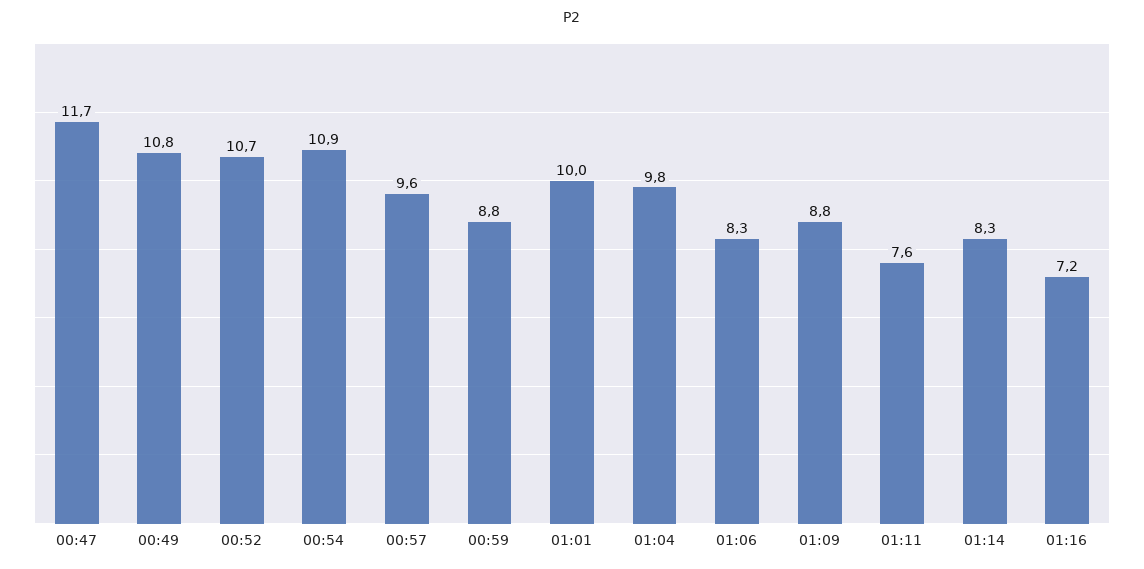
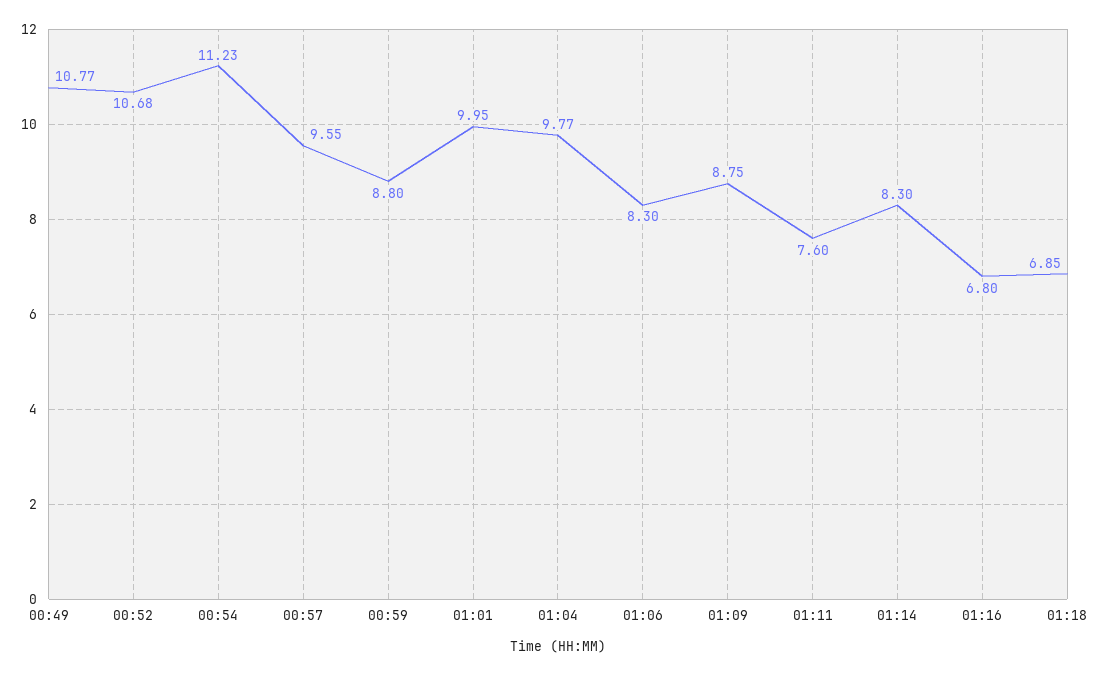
00:47: 11.7 -> none
00:54: 10.9 -> 11.23
01:16: 7.2 -> 6.8
01:18: none -> 6.85

